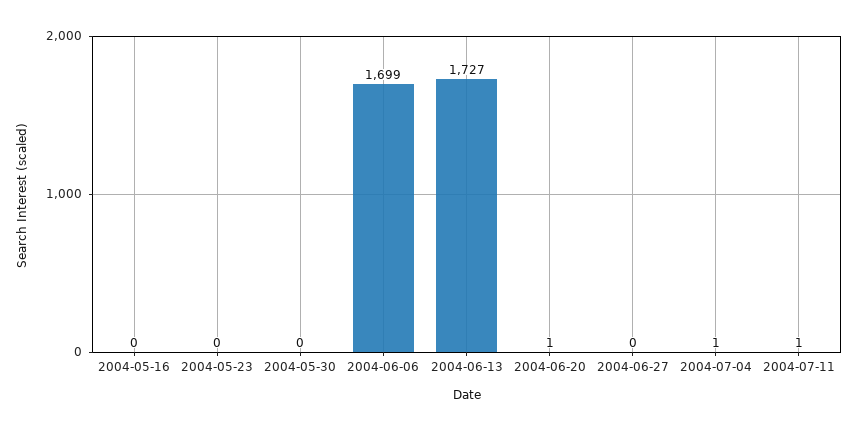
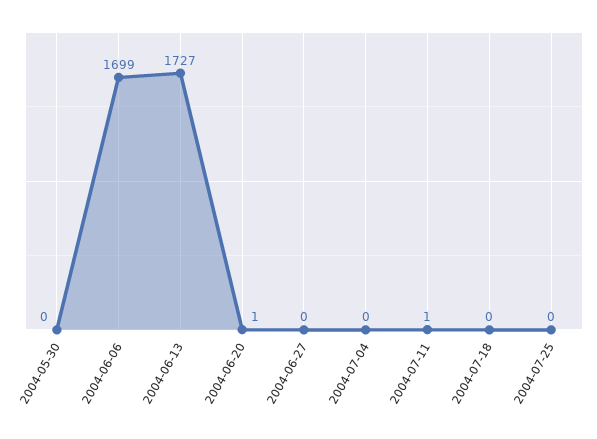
2004-05-16: 0 -> none
2004-05-23: 0 -> none
2004-07-04: 1 -> 0
2004-07-18: none -> 0
2004-07-25: none -> 0

